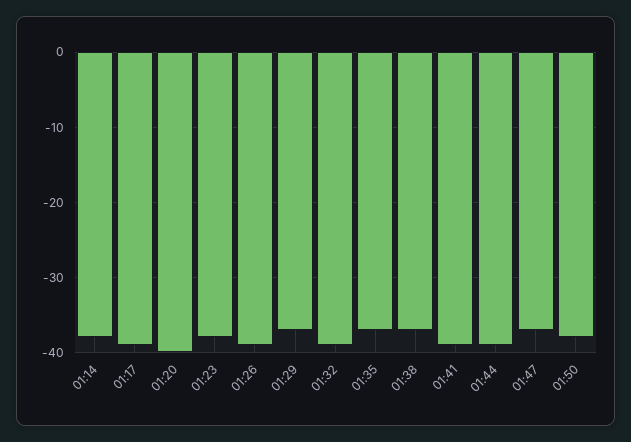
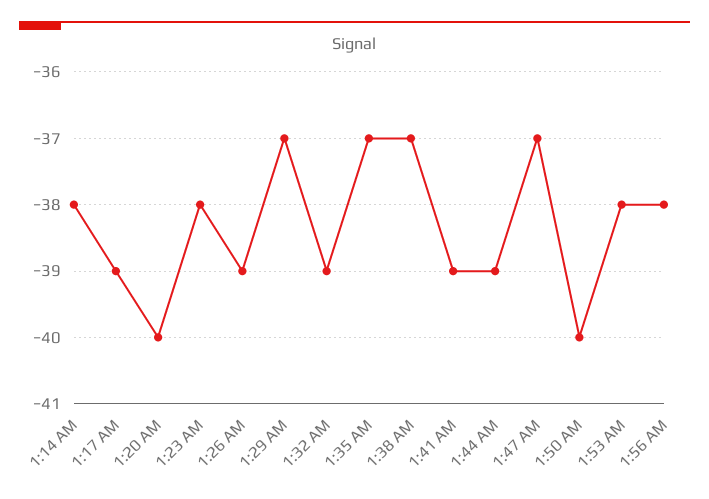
01:50: -38 -> -40
1:53 AM: none -> -38
1:56 AM: none -> -38

